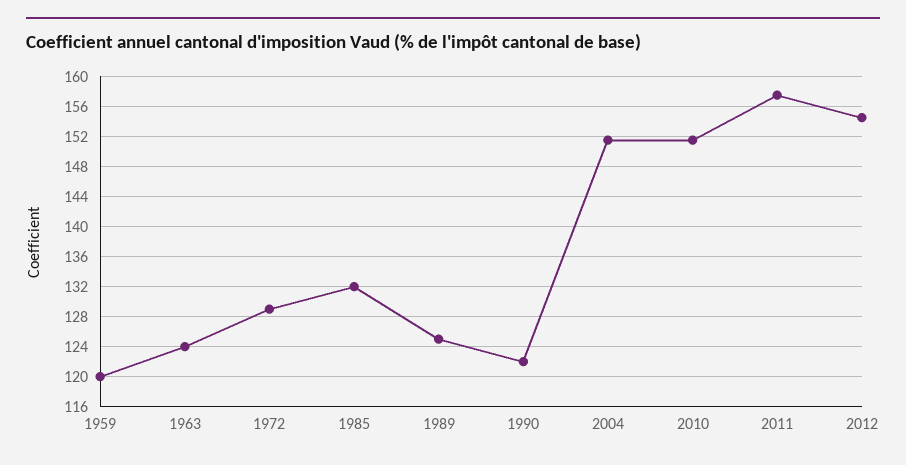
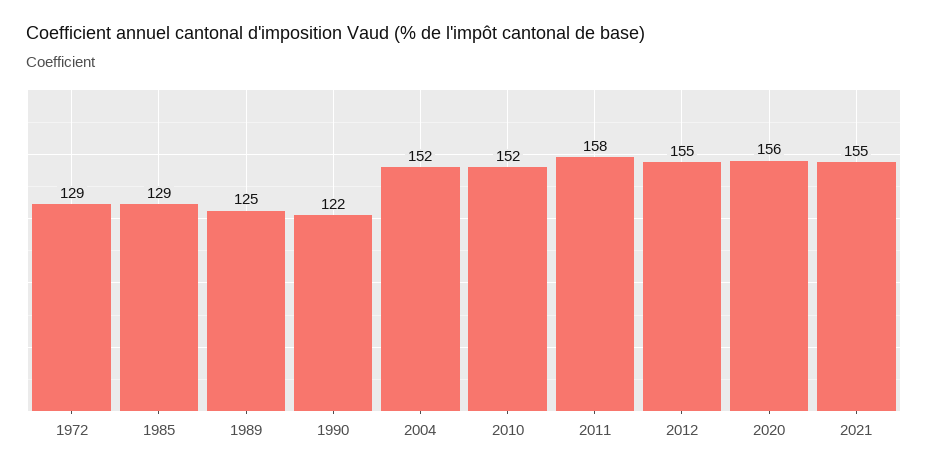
1959: 120 -> none
1963: 124 -> none
1985: 132 -> 129
2020: none -> 156
2021: none -> 155

